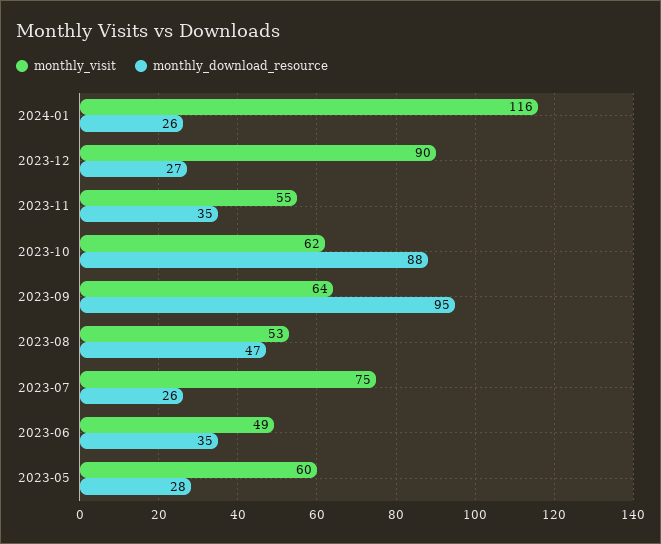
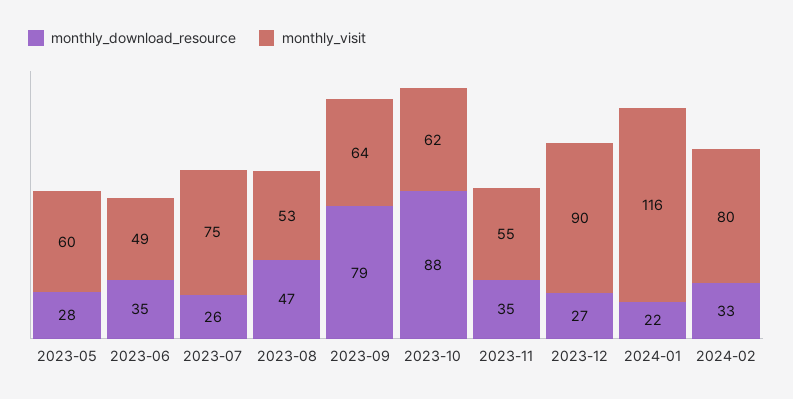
monthly_download_resource, 2024-01: 26 -> 22
monthly_download_resource, 2023-09: 95 -> 79
monthly_download_resource, 2024-02: none -> 33
monthly_visit, 2024-02: none -> 80

